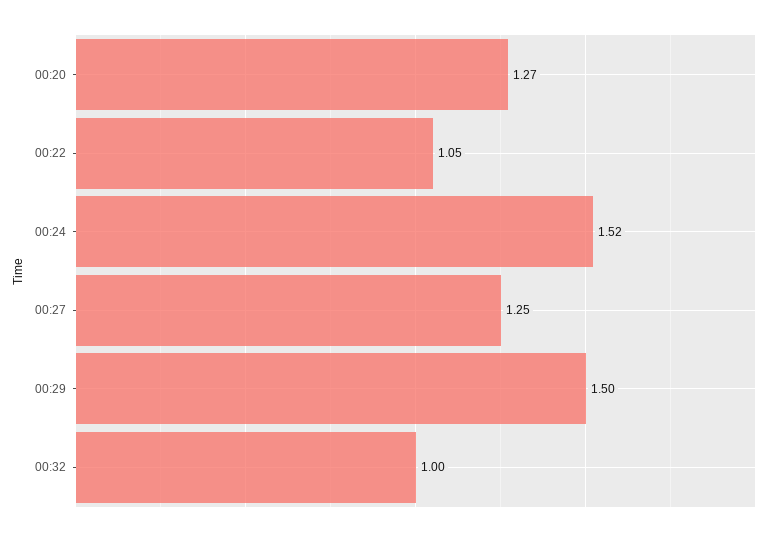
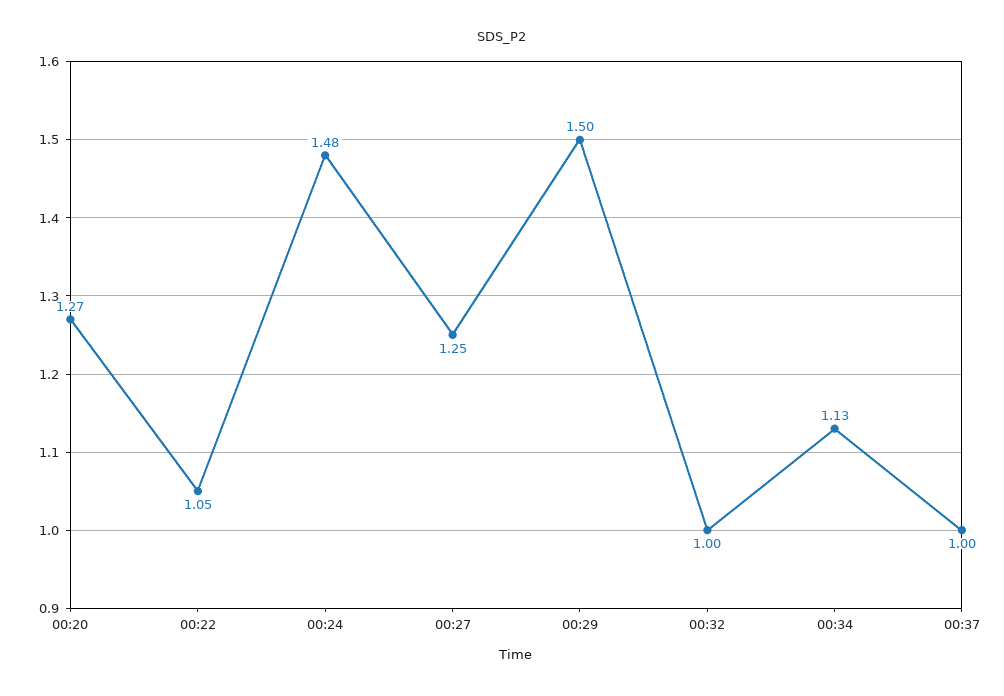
00:24: 1.52 -> 1.48
00:34: none -> 1.13
00:37: none -> 1

